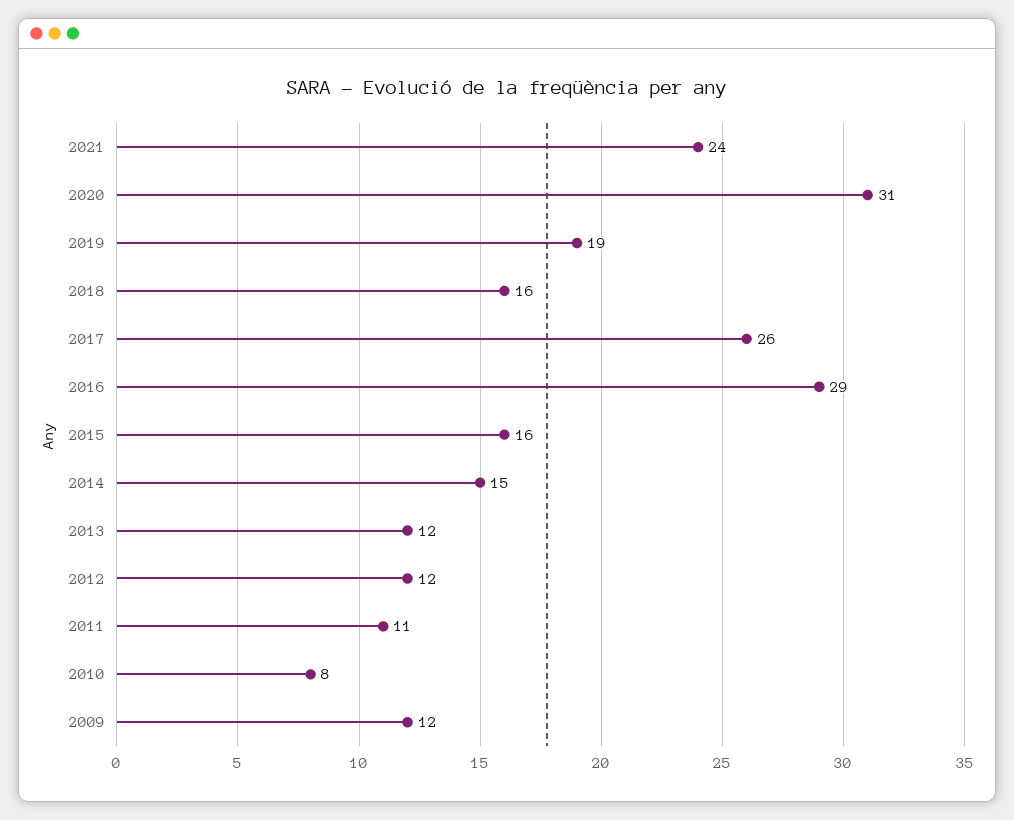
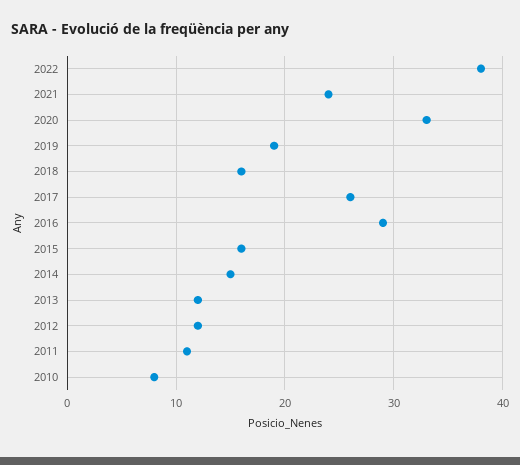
2020: 31 -> 33
2009: 12 -> none
2022: none -> 38

